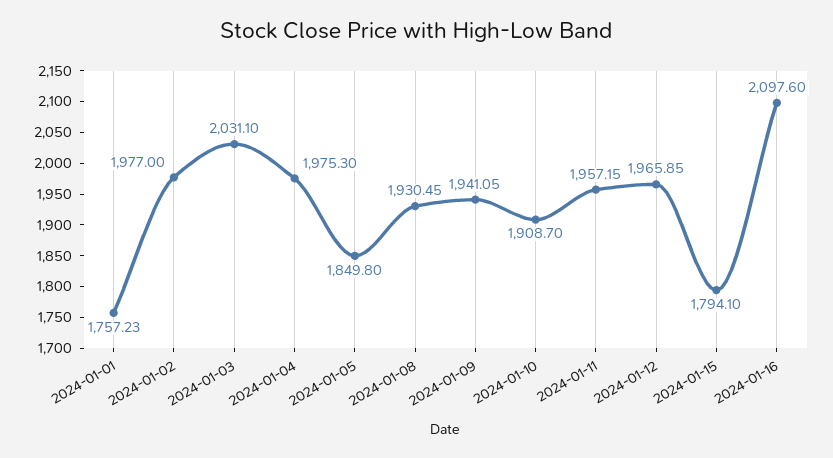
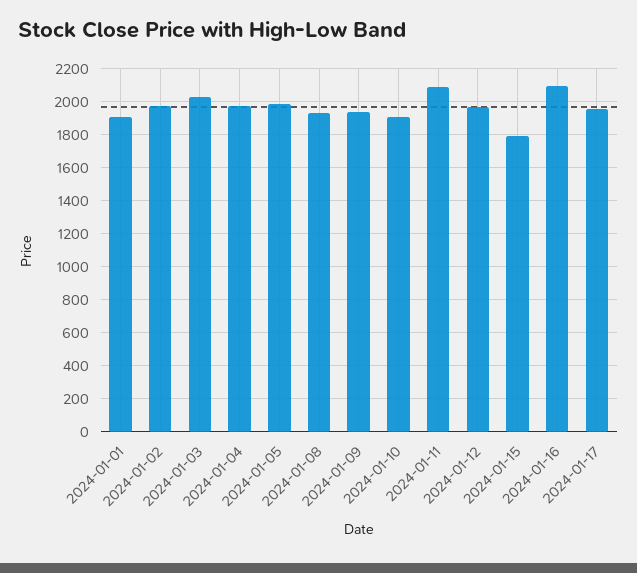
2024-01-01: 1757.23 -> 1900
2024-01-05: 1849.8 -> 2000
2024-01-11: 1957.15 -> 2100
2024-01-17: none -> 1950

